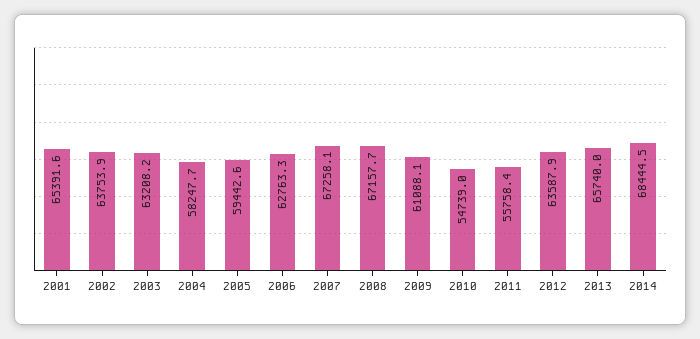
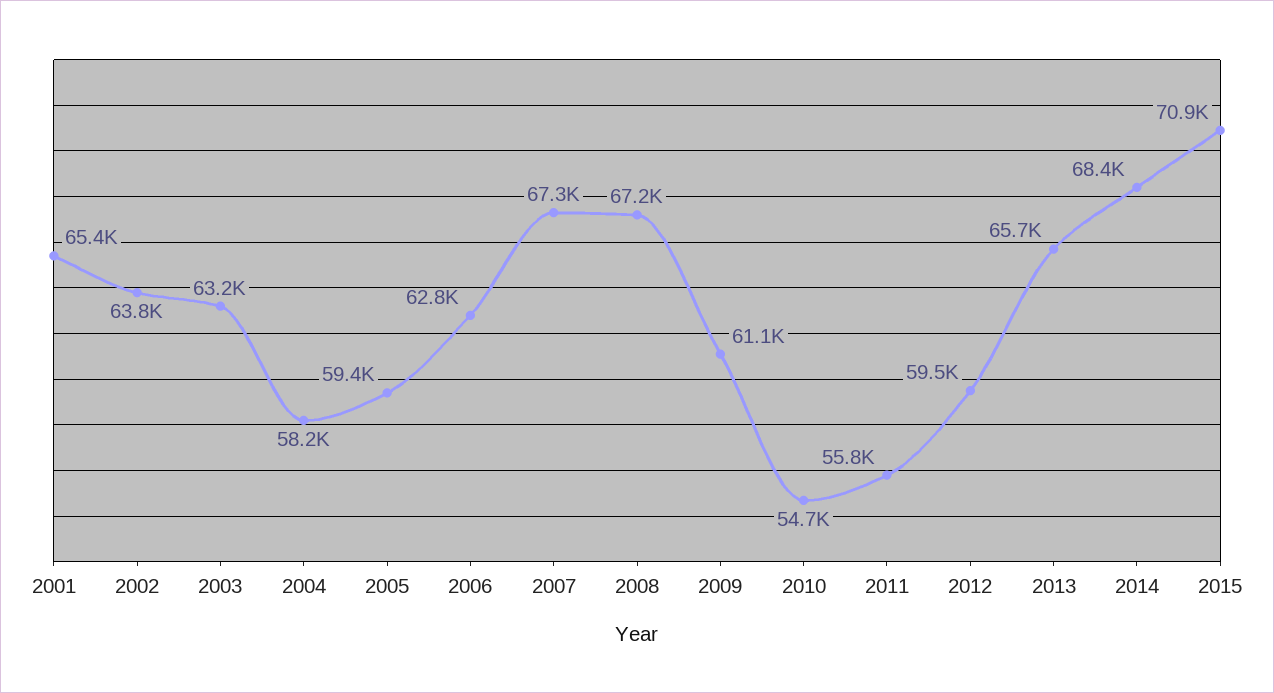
2012: 63587.9 -> 59500
2015: none -> 70900

